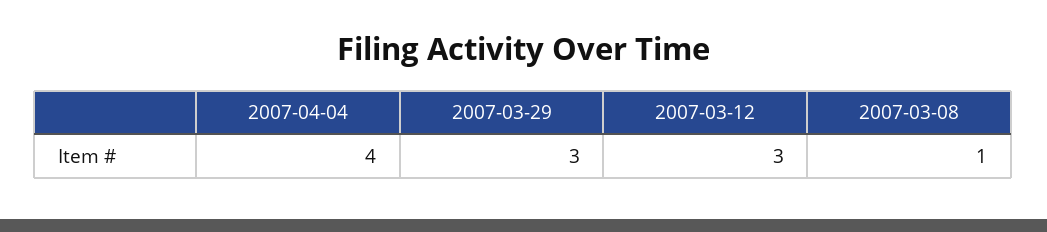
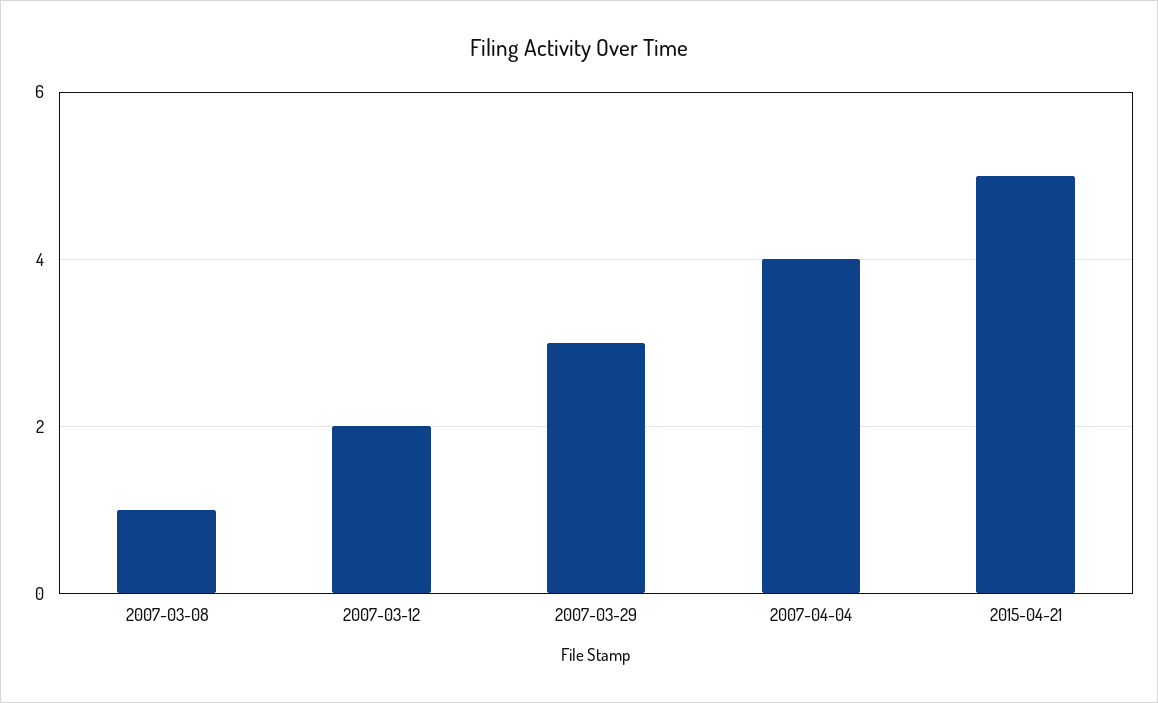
2007-03-12: 3 -> 2
2015-04-21: none -> 5

